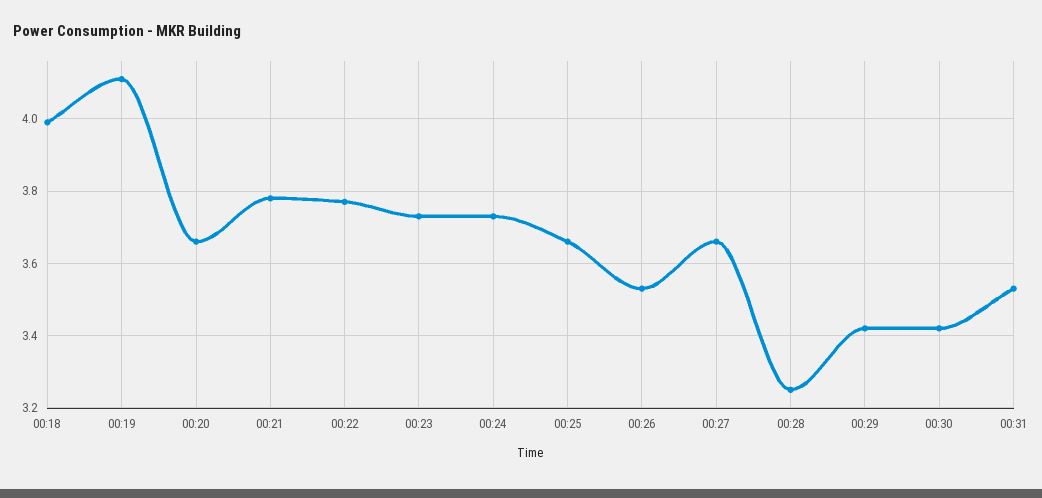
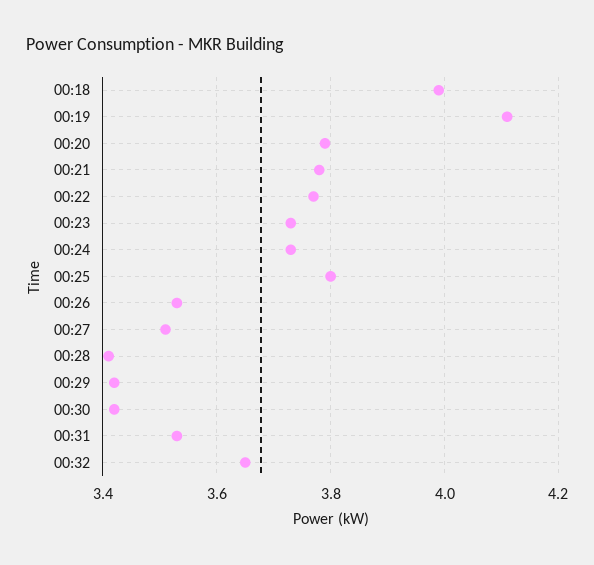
00:20: 3.65 -> 3.8
00:25: 3.65 -> 3.8
00:27: 3.65 -> 3.5
00:28: 3.25 -> 3.4
00:32: none -> 3.65

